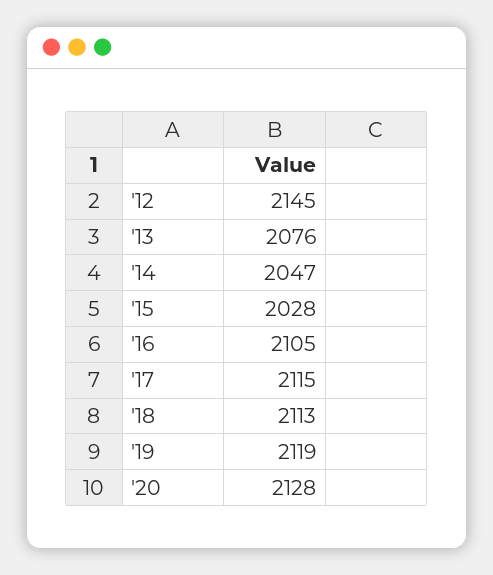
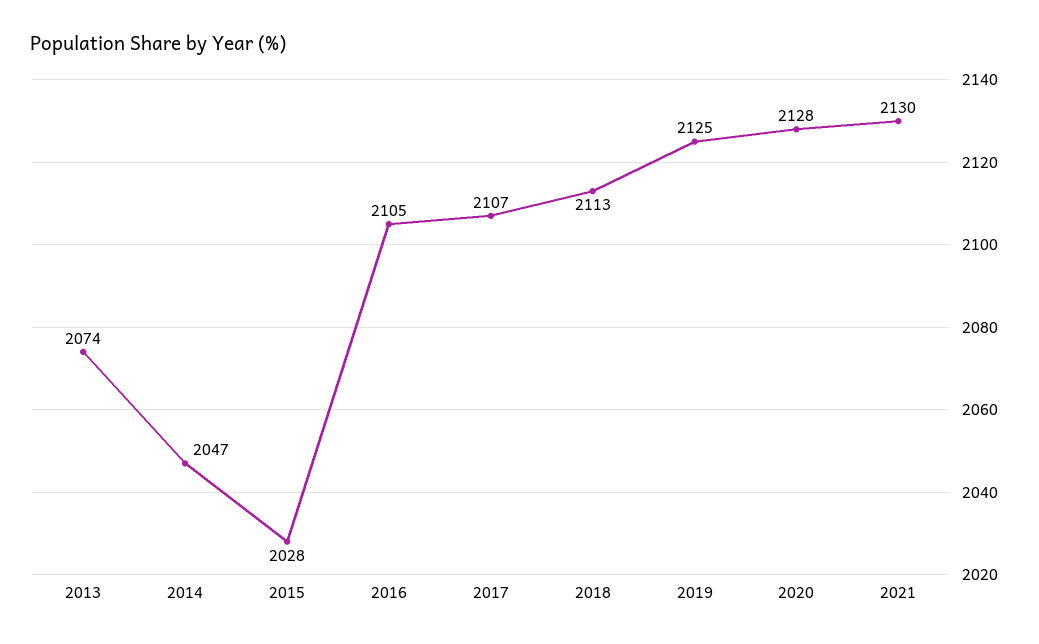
'12: 2145 -> none
'13: 2076 -> 2074
'17: 2115 -> 2107
'19: 2119 -> 2125
2021: none -> 2130

